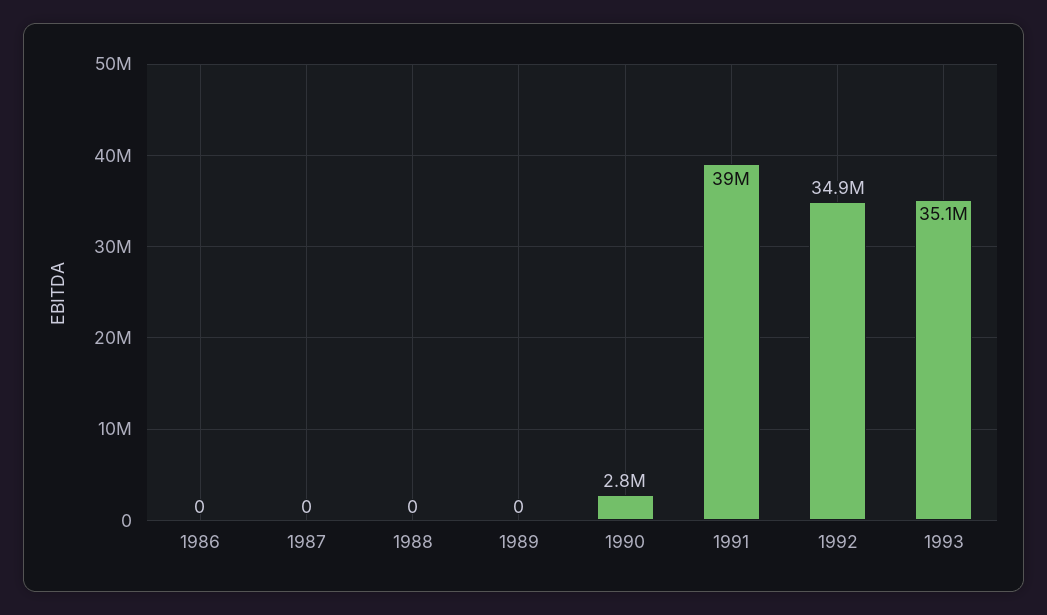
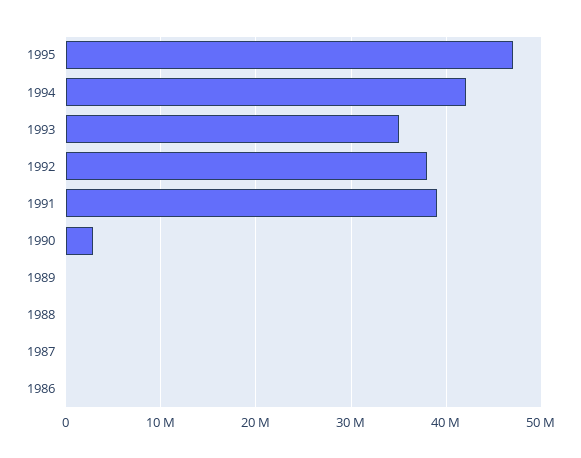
1992: 34900000 -> 38000000
1995: none -> 47000000
1994: none -> 42000000

